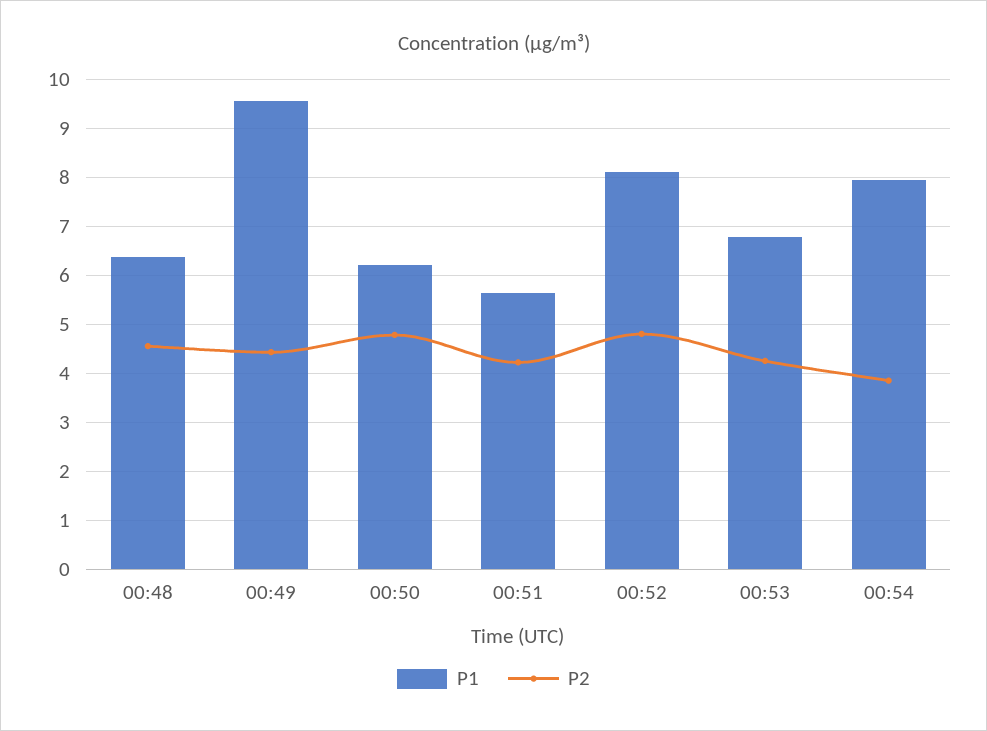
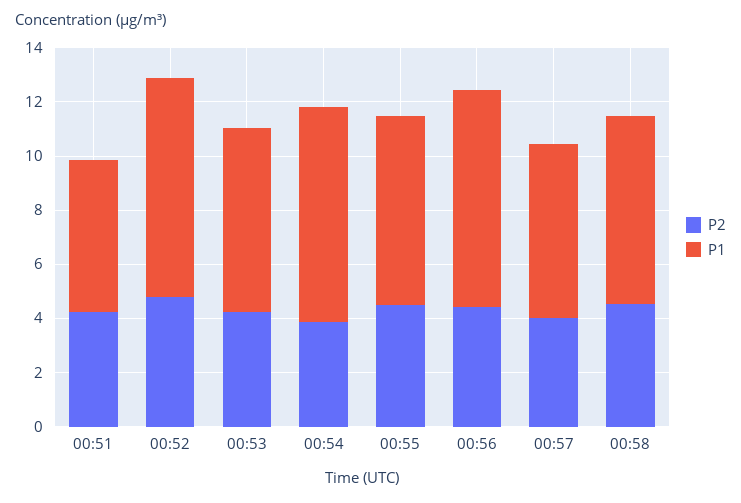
P1, 00:48: 6.4 -> none
P2, 00:48: 4.6 -> none
P1, 00:49: 9.6 -> none
P2, 00:49: 4.4 -> none
P1, 00:50: 6.2 -> none
P2, 00:50: 4.8 -> none
P2, 00:55: none -> 4.5
P1, 00:55: none -> 7
P2, 00:56: none -> 4.5
P1, 00:56: none -> 8
P2, 00:57: none -> 4
P1, 00:57: none -> 6.5
P2, 00:58: none -> 4.5
P1, 00:58: none -> 7

